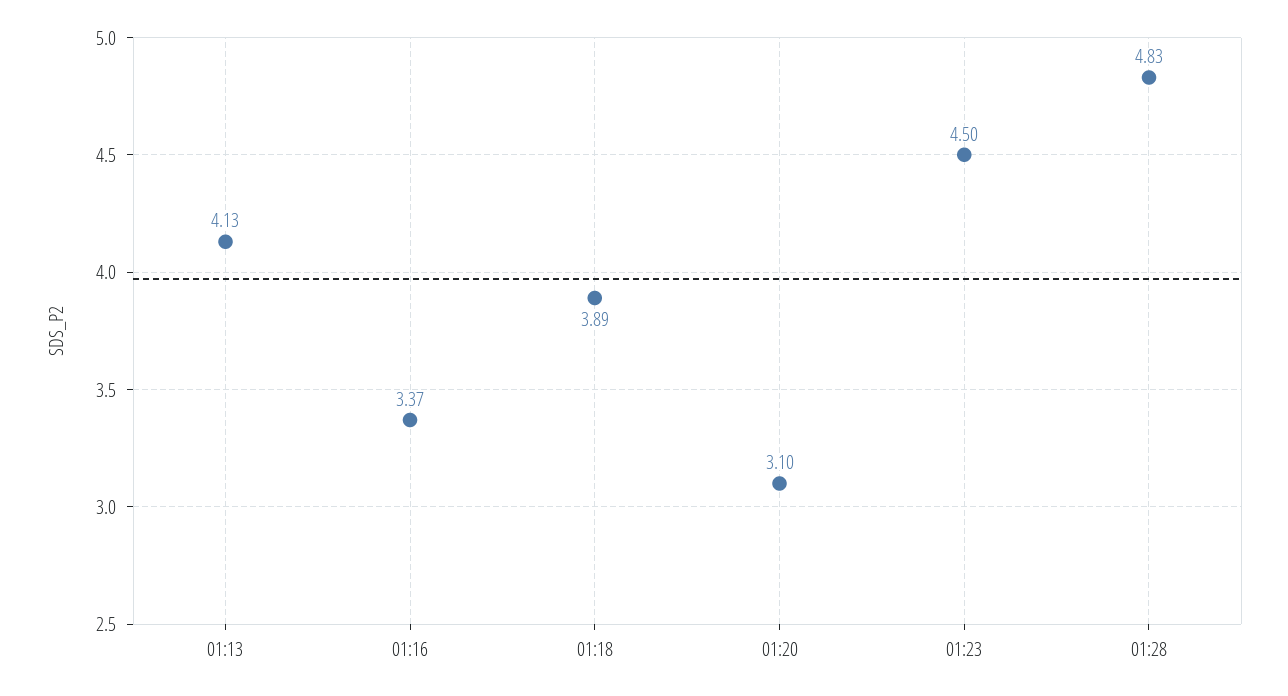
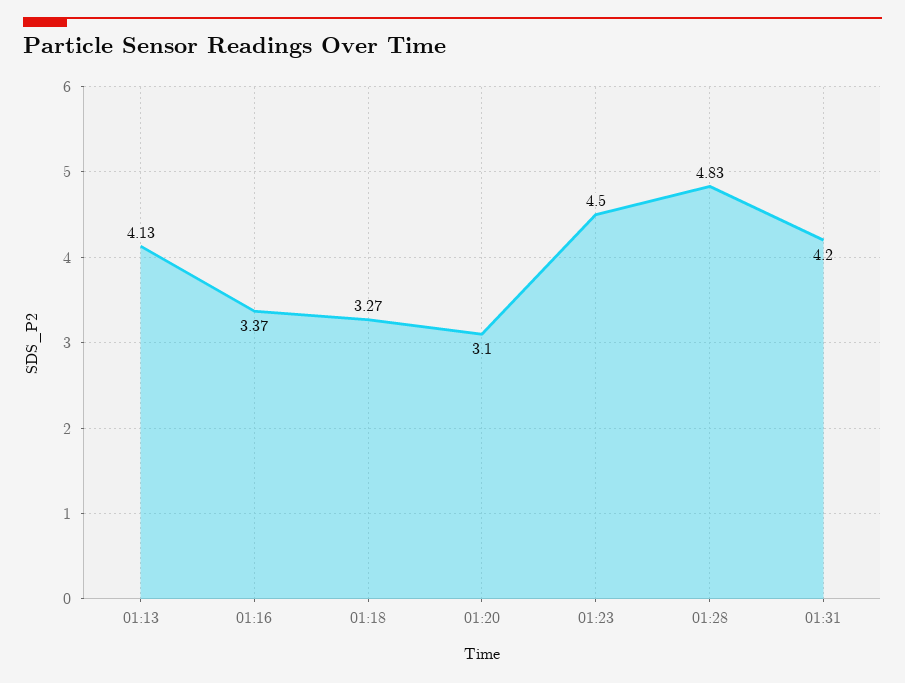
01:18: 3.89 -> 3.27
01:31: none -> 4.2

